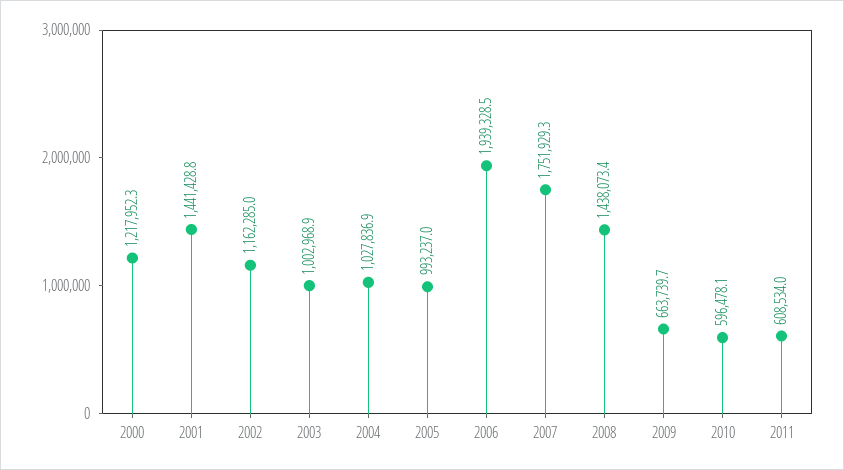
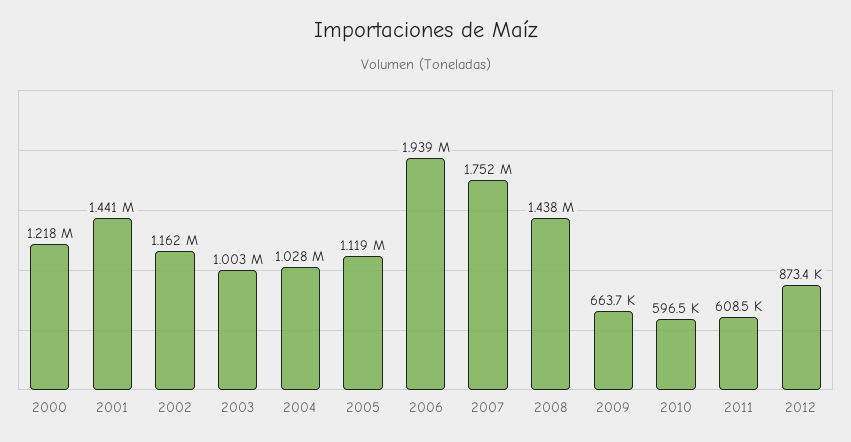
2005: 993237 -> 1119000
2012: none -> 873400

